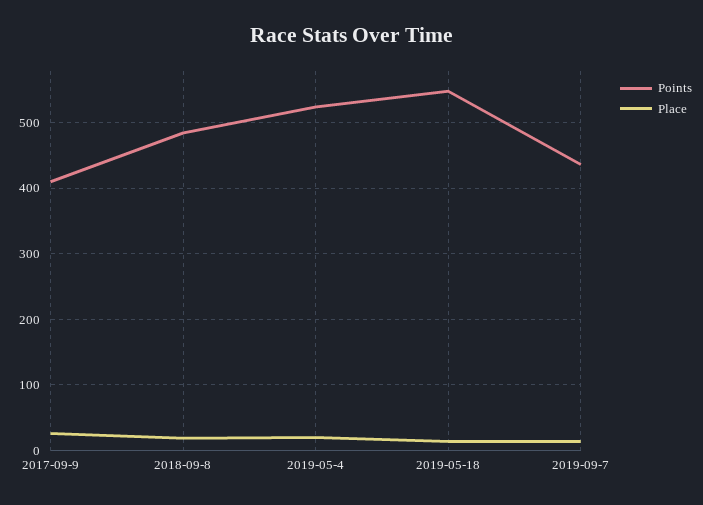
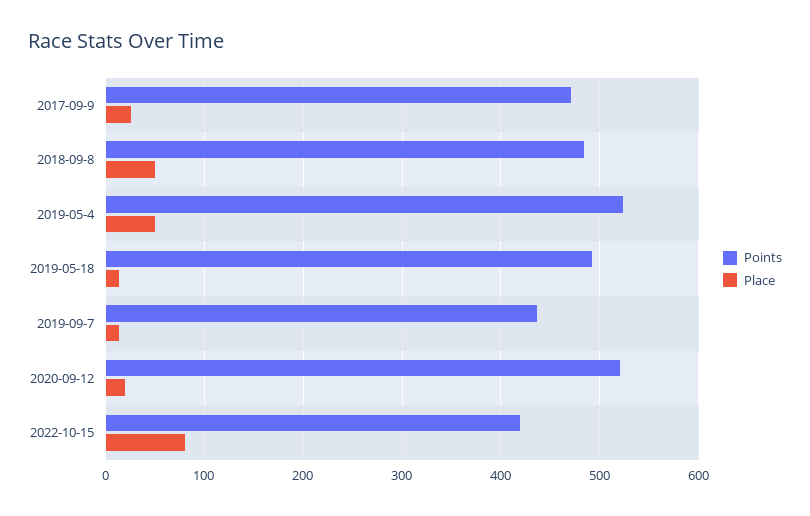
Points, 2017-09-9: 410 -> 470
Place, 2018-09-8: 20 -> 50
Place, 2019-05-4: 20 -> 50
Points, 2019-05-18: 550 -> 490
Points, 2020-09-12: none -> 520
Place, 2020-09-12: none -> 20
Points, 2022-10-15: none -> 420
Place, 2022-10-15: none -> 80

